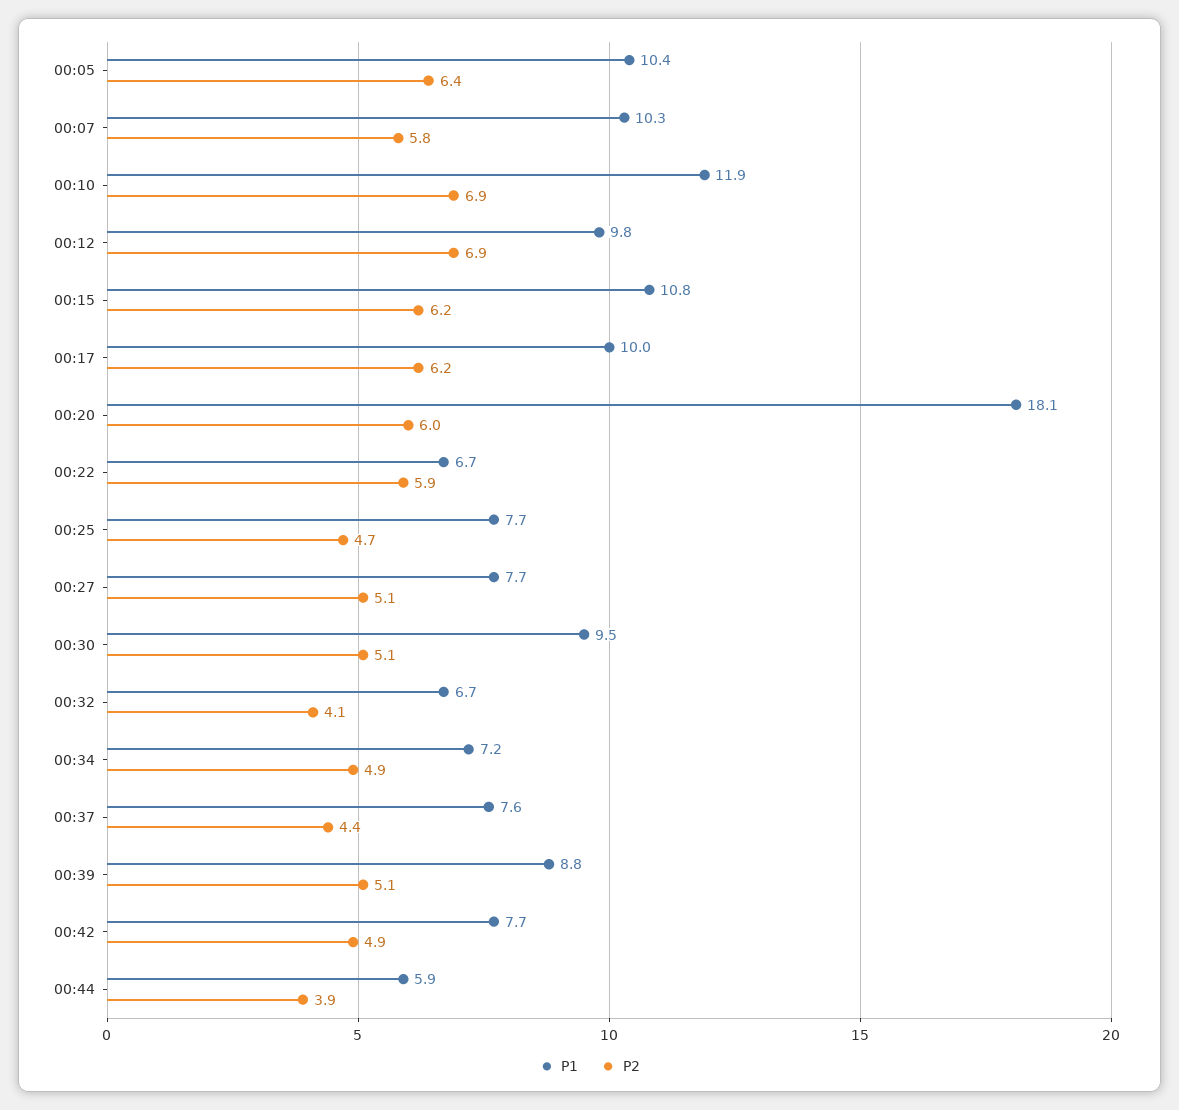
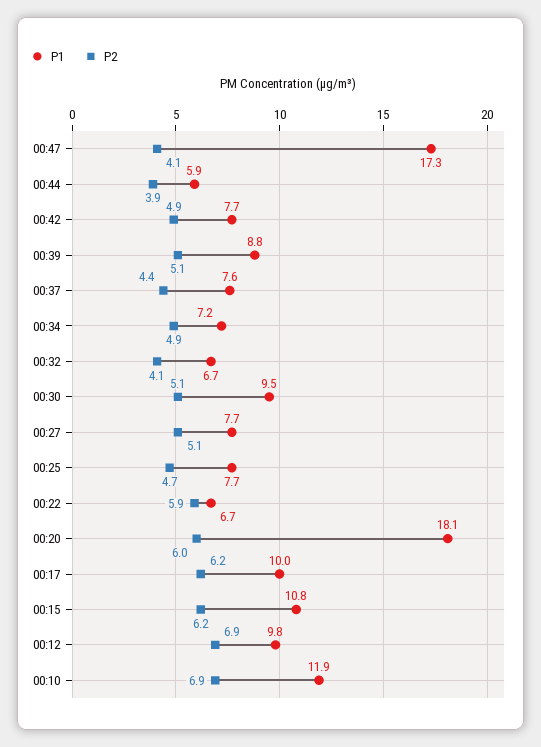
P1, 00:05: 10.4 -> none
P2, 00:05: 6.4 -> none
P1, 00:07: 10.3 -> none
P2, 00:07: 5.8 -> none
P1, 00:47: none -> 17.3
P2, 00:47: none -> 4.1

